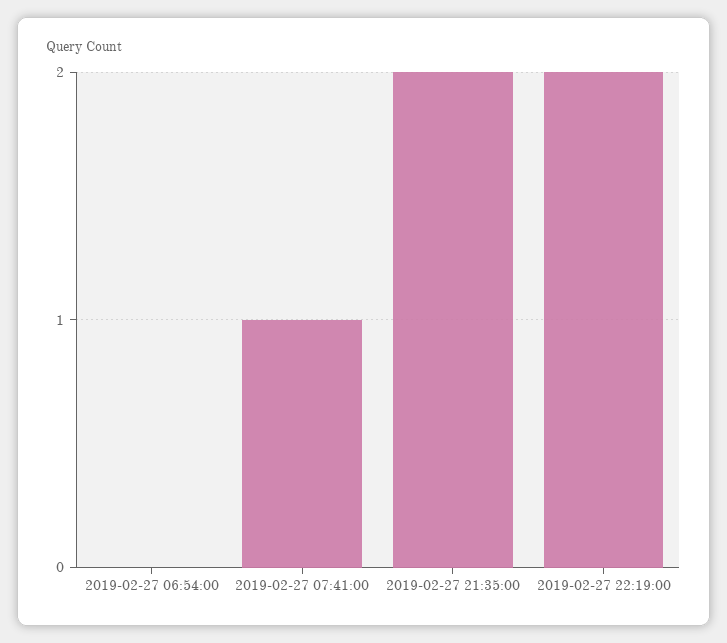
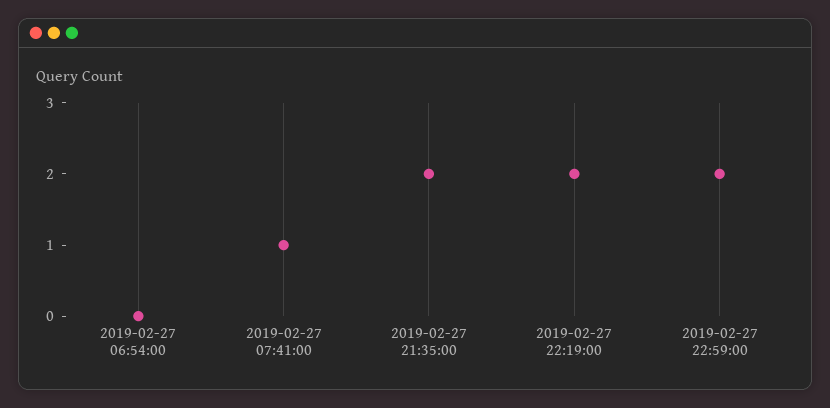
2019-02-27 22:59:00: none -> 2

